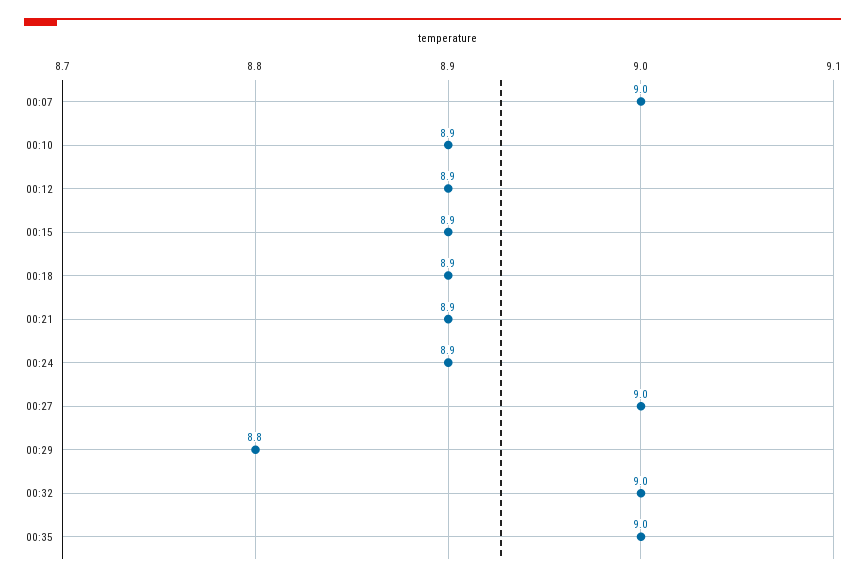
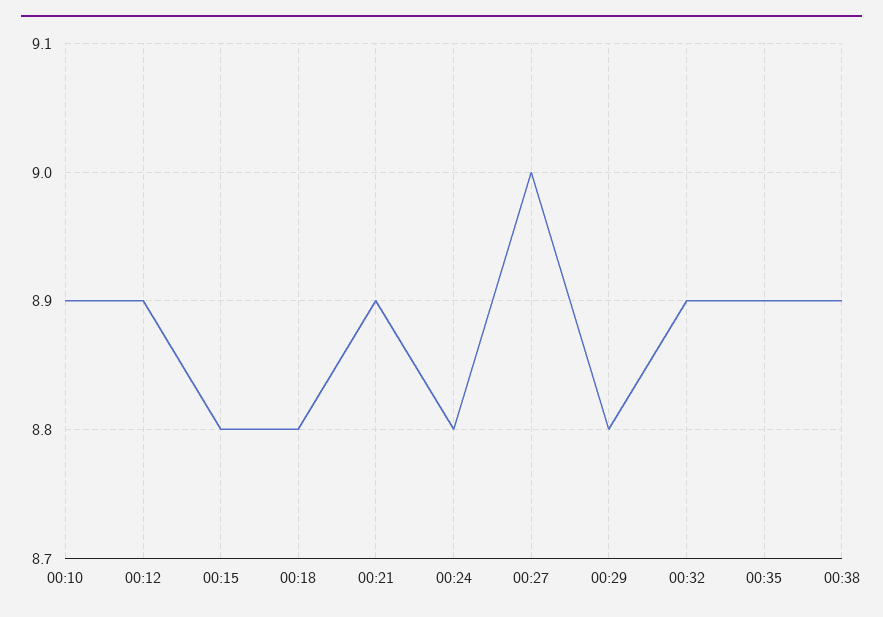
00:07: 9 -> none
00:15: 8.9 -> 8.8
00:18: 8.9 -> 8.8
00:24: 8.9 -> 8.8
00:32: 9 -> 8.9
00:35: 9 -> 8.9
00:38: none -> 8.9

